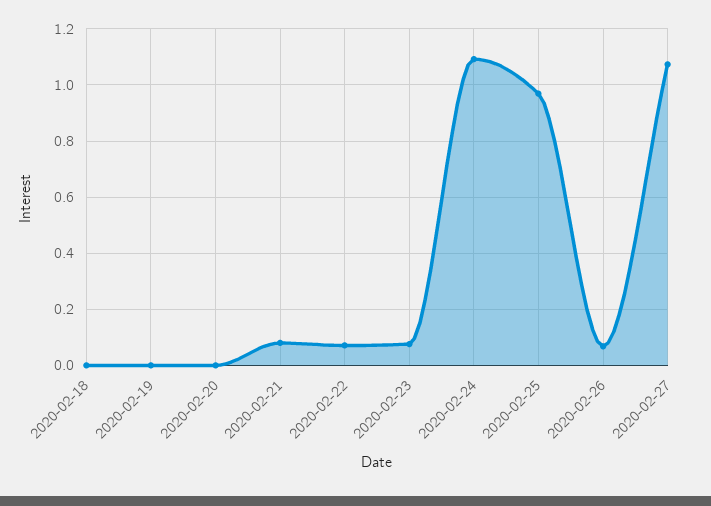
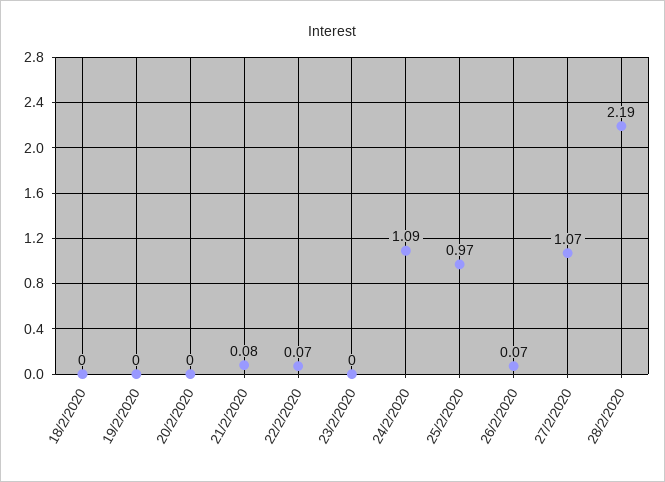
2020-02-23: 0.075 -> 0
28/2/2020: none -> 2.19

